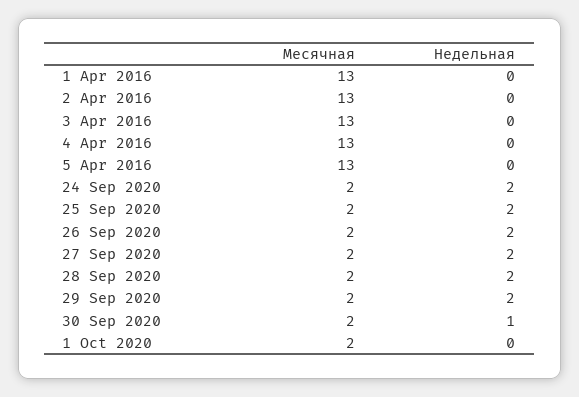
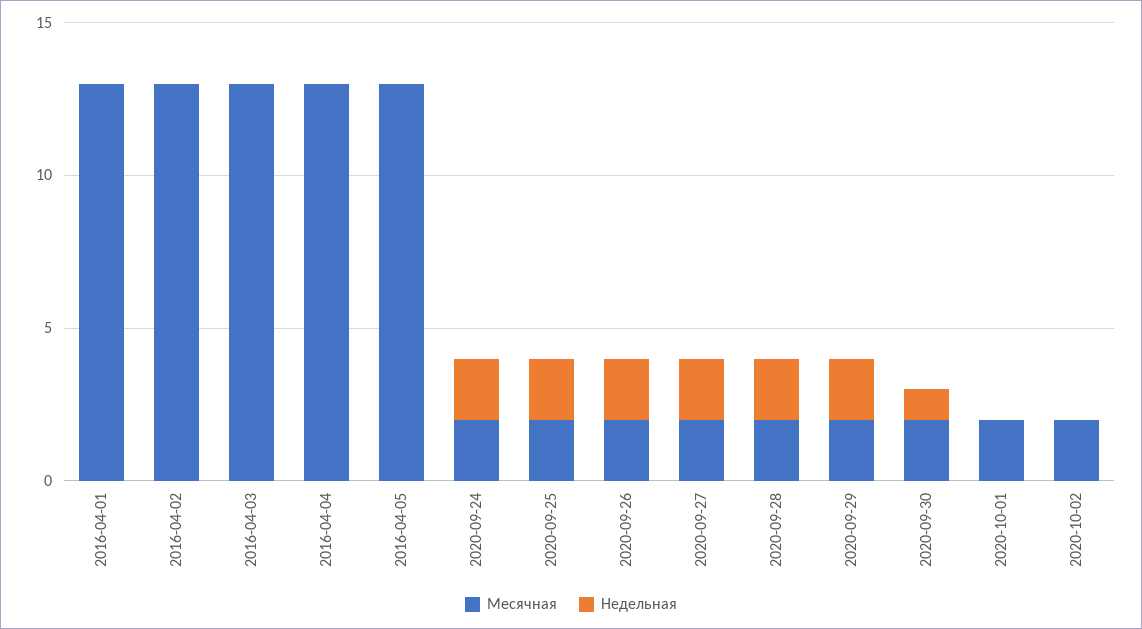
Месячная, 2020-10-02: none -> 2
Недельная, 2020-10-02: none -> 0

